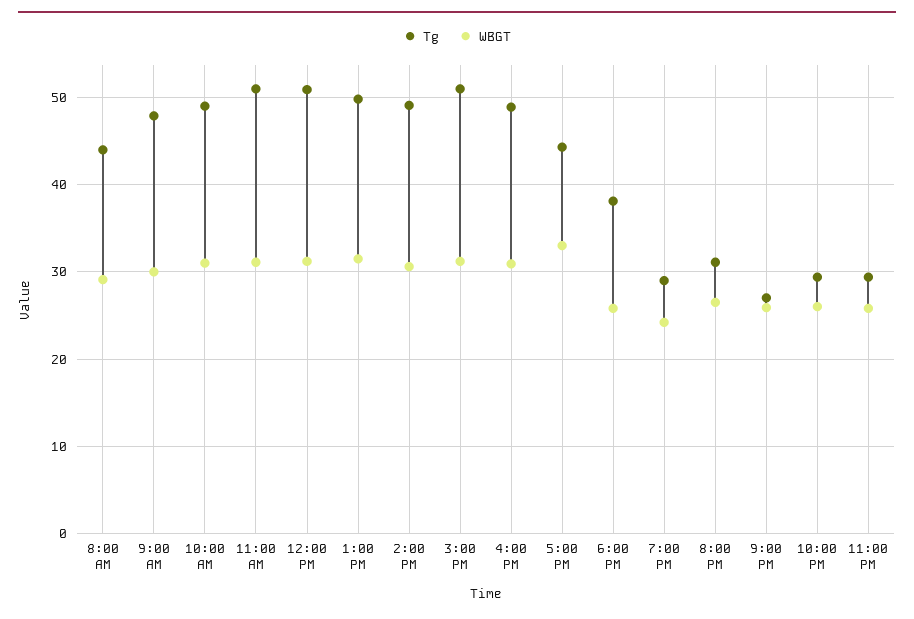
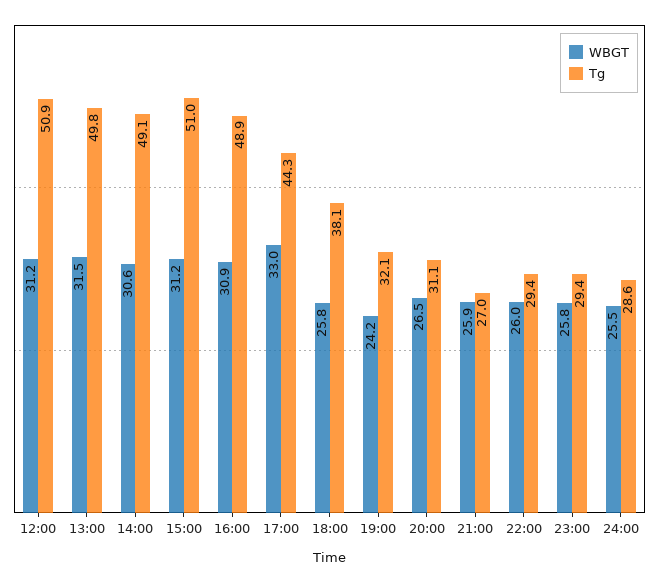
Tg, 8:00 AM: 44 -> none
WBGT, 8:00 AM: 29 -> none
Tg, 9:00 AM: 48 -> none
WBGT, 9:00 AM: 30 -> none
Tg, 10:00 AM: 49 -> none
WBGT, 10:00 AM: 31 -> none
Tg, 11:00 AM: 51 -> none
WBGT, 11:00 AM: 31 -> none
Tg, 7:00 PM: 29 -> 32.1
WBGT, 24:00: none -> 25.5
Tg, 24:00: none -> 28.6

